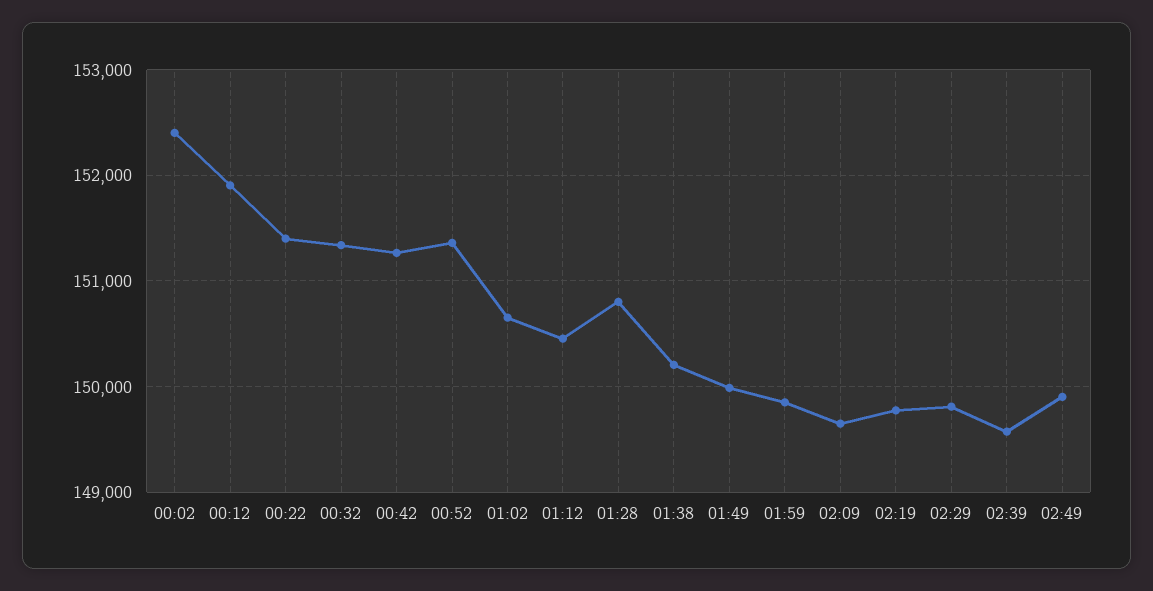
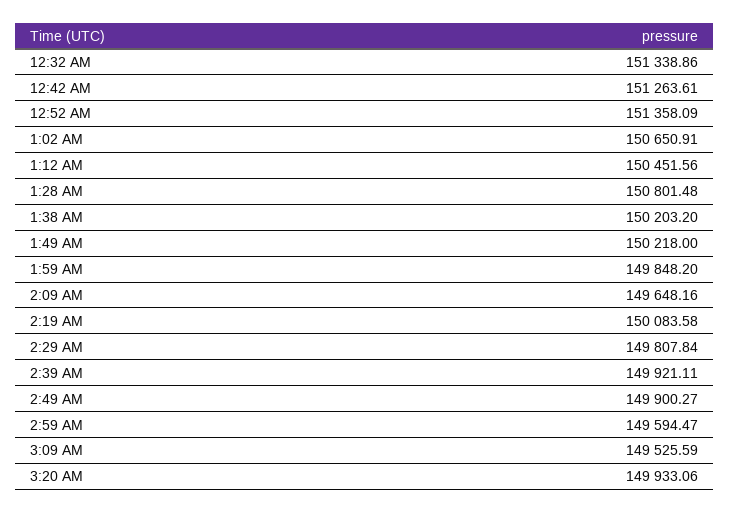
00:02: 152400 -> none
00:12: 151900 -> none
00:22: 151400 -> none
01:49: 150000 -> 150218
02:19: 149800 -> 150083.58
02:39: 149600 -> 149921.11
2:59 AM: none -> 149594.47
3:09 AM: none -> 149525.59
3:20 AM: none -> 149933.06

